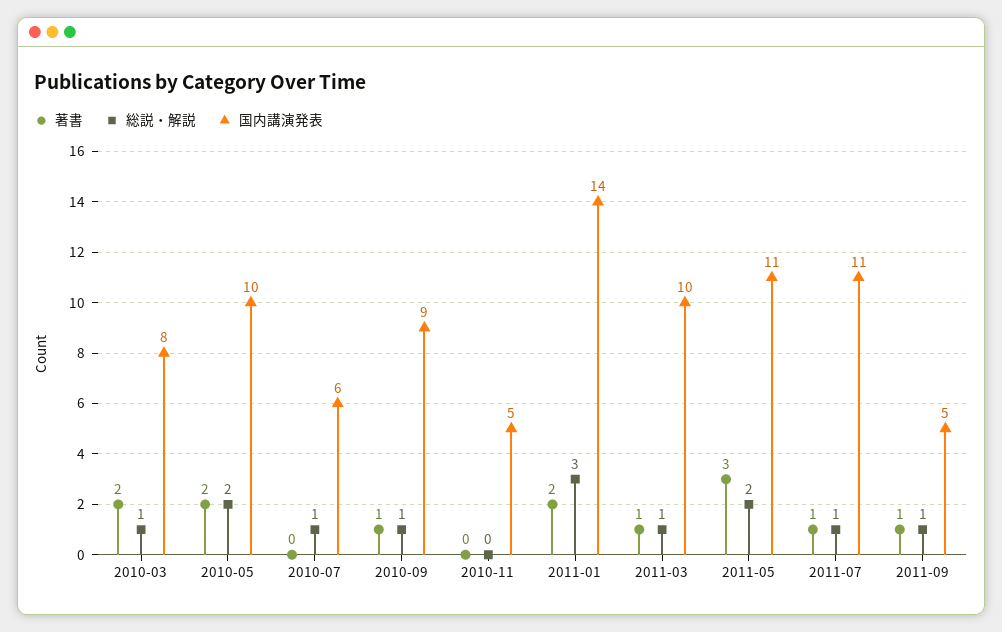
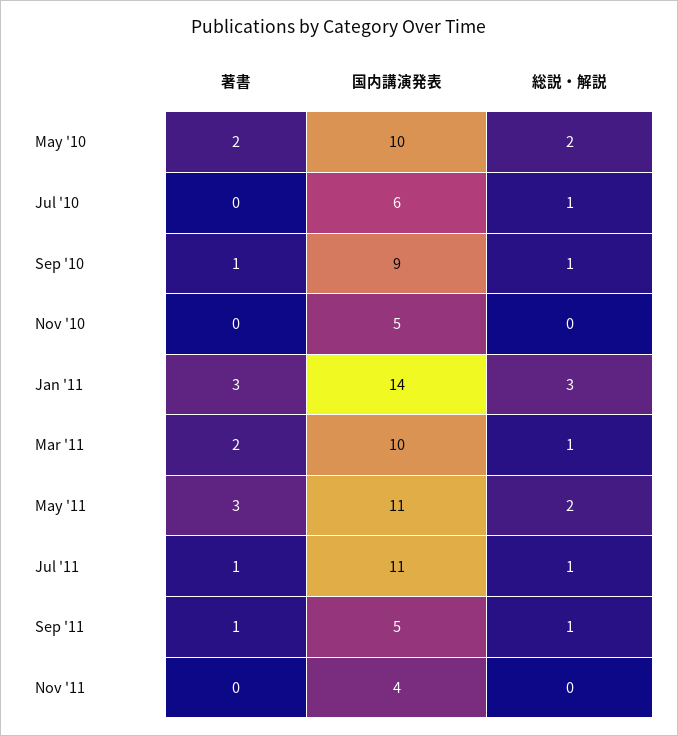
著書, 2010-03: 2 -> none
総説・解説, 2010-03: 1 -> none
国内講演発表, 2010-03: 8 -> none
著書, 2011-01: 2 -> 3
著書, 2011-03: 1 -> 2
著書, Nov '11: none -> 0
国内講演発表, Nov '11: none -> 4
総説・解説, Nov '11: none -> 0

